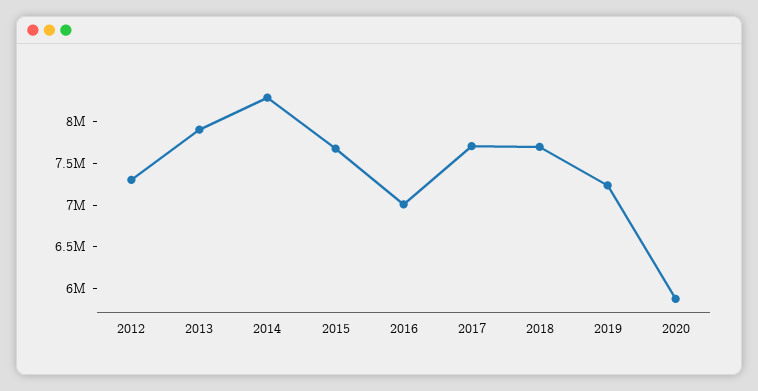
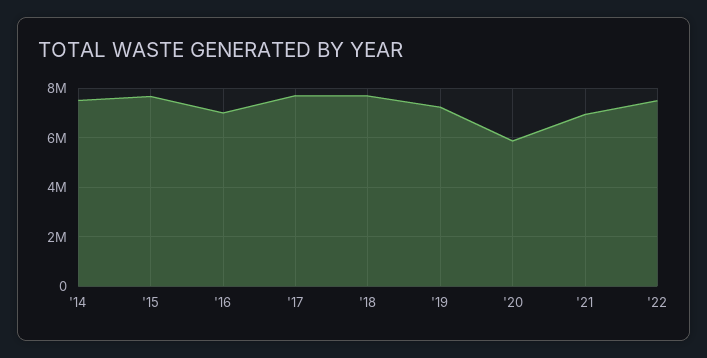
2012: 7300000 -> none
2013: 7900000 -> none
2014: 8300000 -> 7500000
'21: none -> 7000000
'22: none -> 7500000

